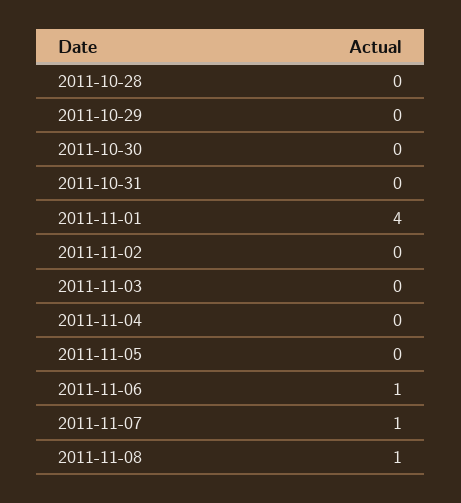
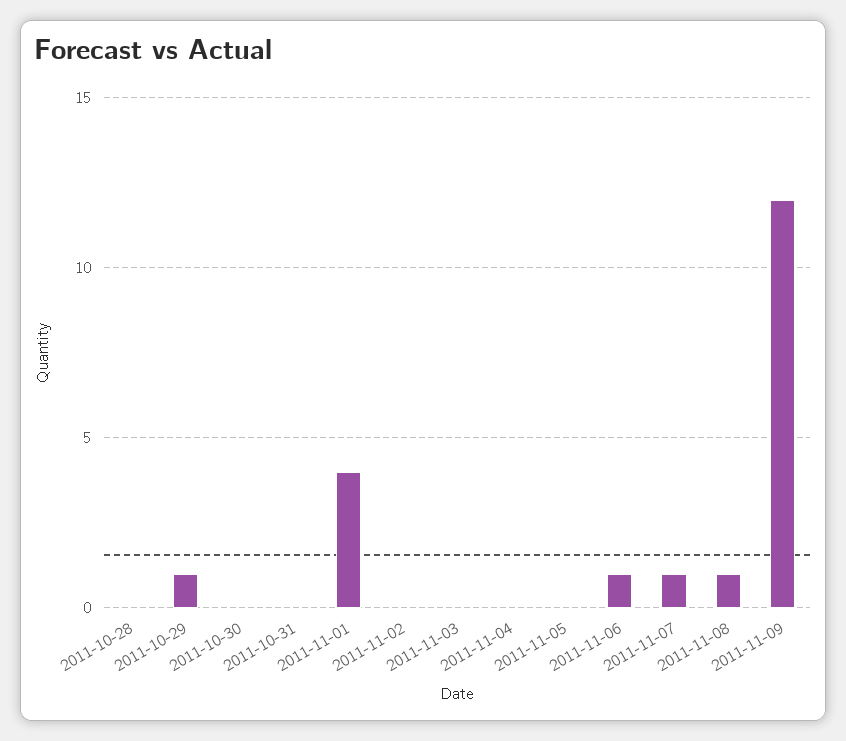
2011-10-29: 0 -> 1
2011-11-09: none -> 12

